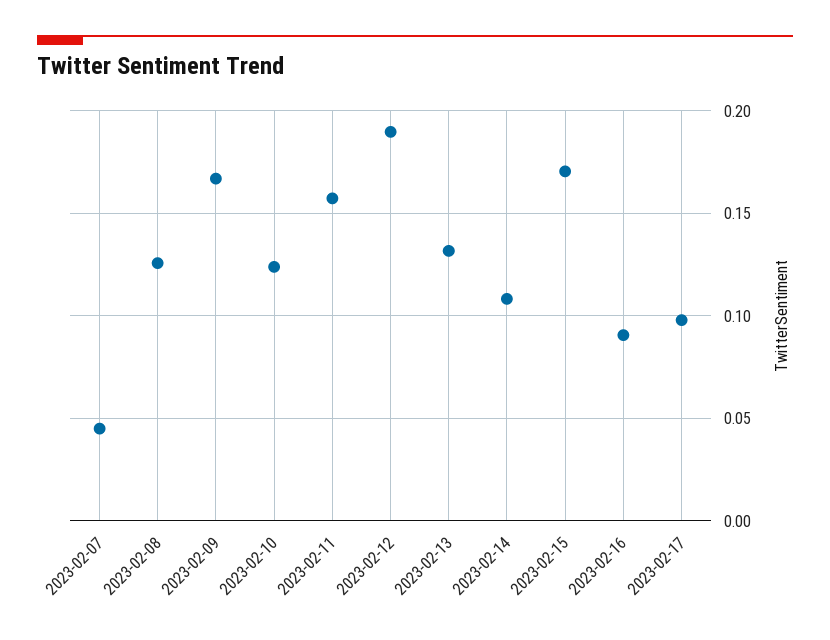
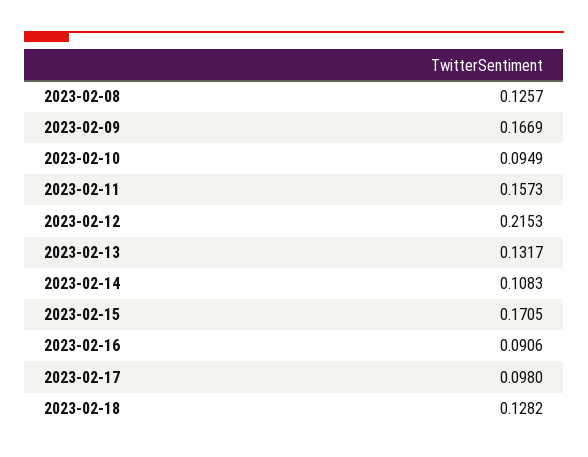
2023-02-07: 0.045 -> none
2023-02-10: 0.125 -> 0.0949
2023-02-12: 0.19 -> 0.2153
2023-02-18: none -> 0.1282

